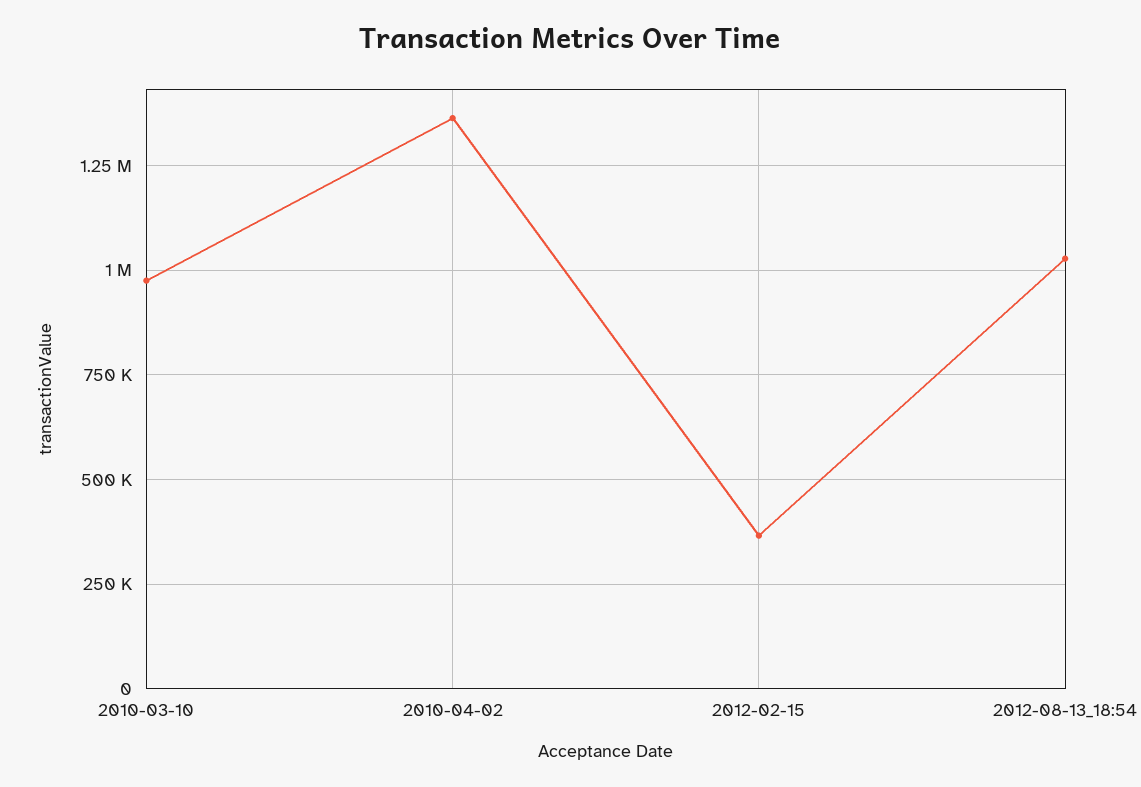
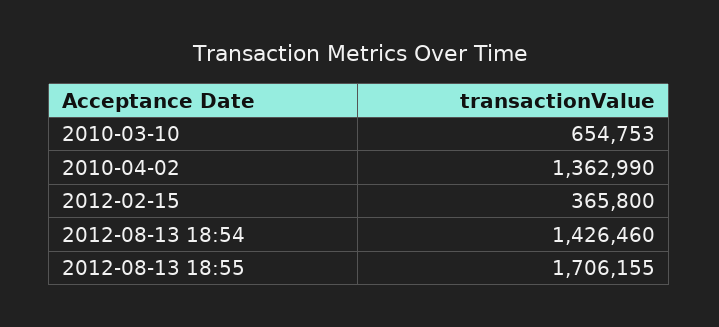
2010-03-10: 975000 -> 654753
2012-08-13_18:54: 1025000 -> 1426460
2012-08-13 18:55: none -> 1706155

